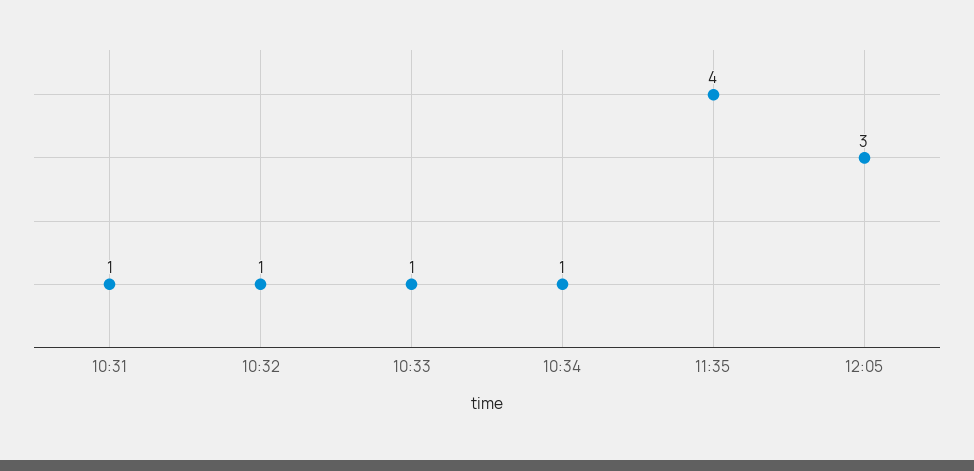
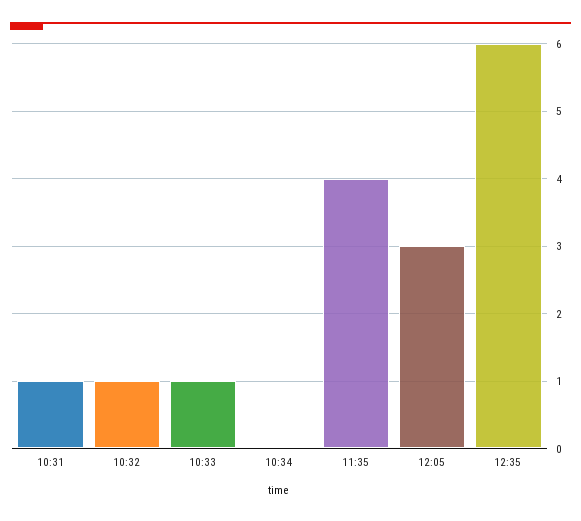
10:34: 1 -> 0
12:35: none -> 6

